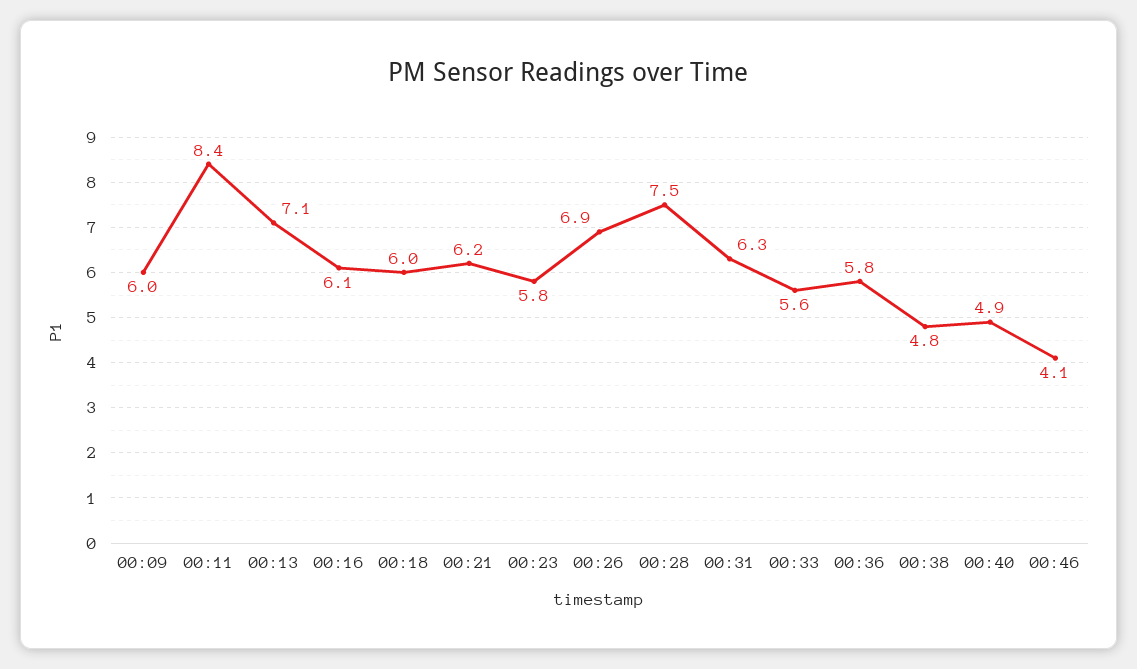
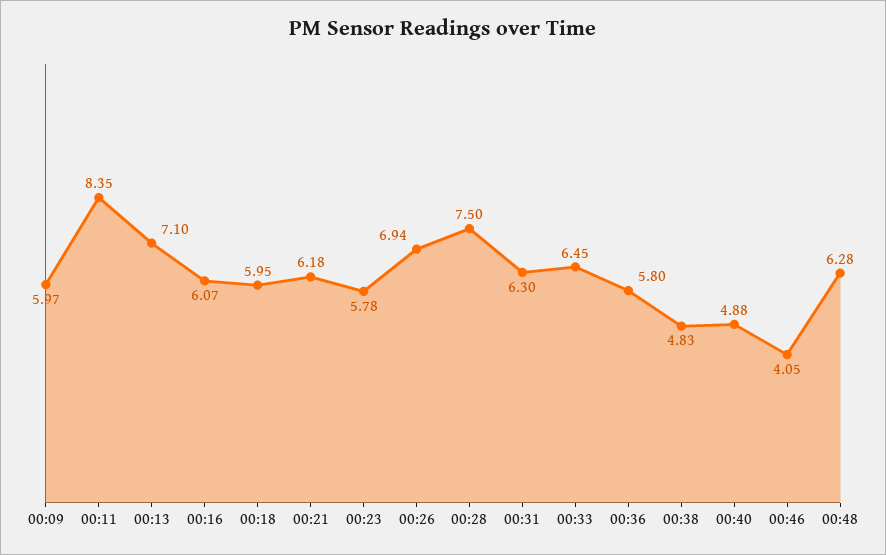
00:33: 5.6 -> 6.45
00:48: none -> 6.28

